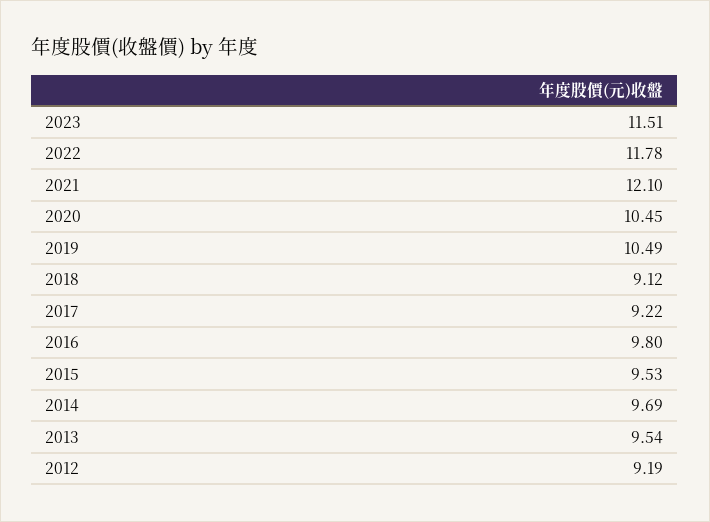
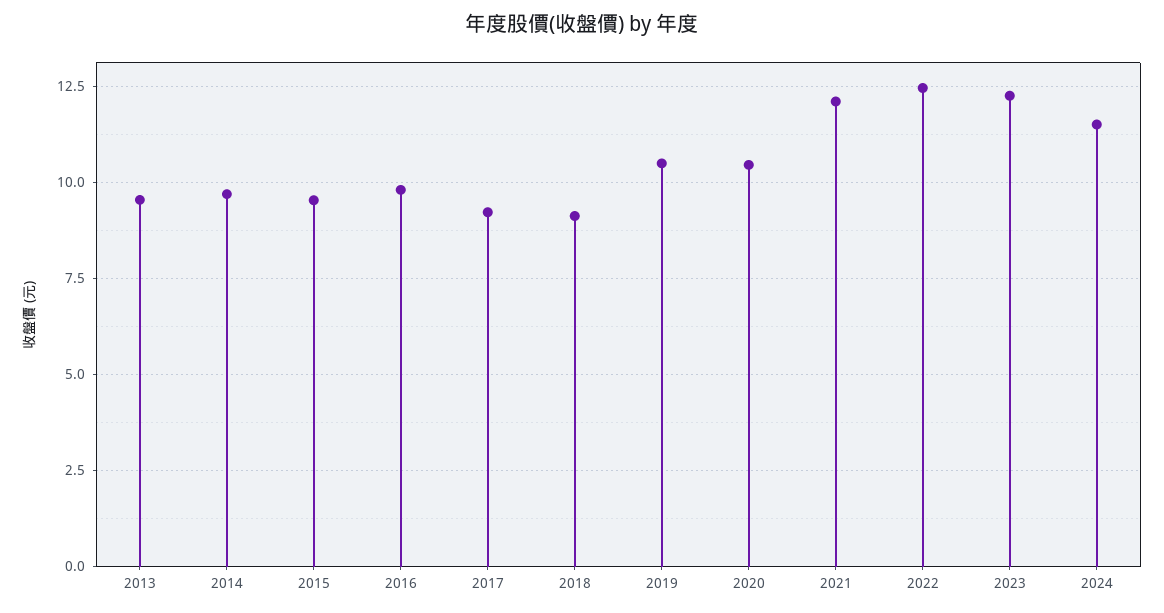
2023: 11.51 -> 12.25
2022: 11.78 -> 12.5
2012: 9.19 -> none
2024: none -> 11.5

